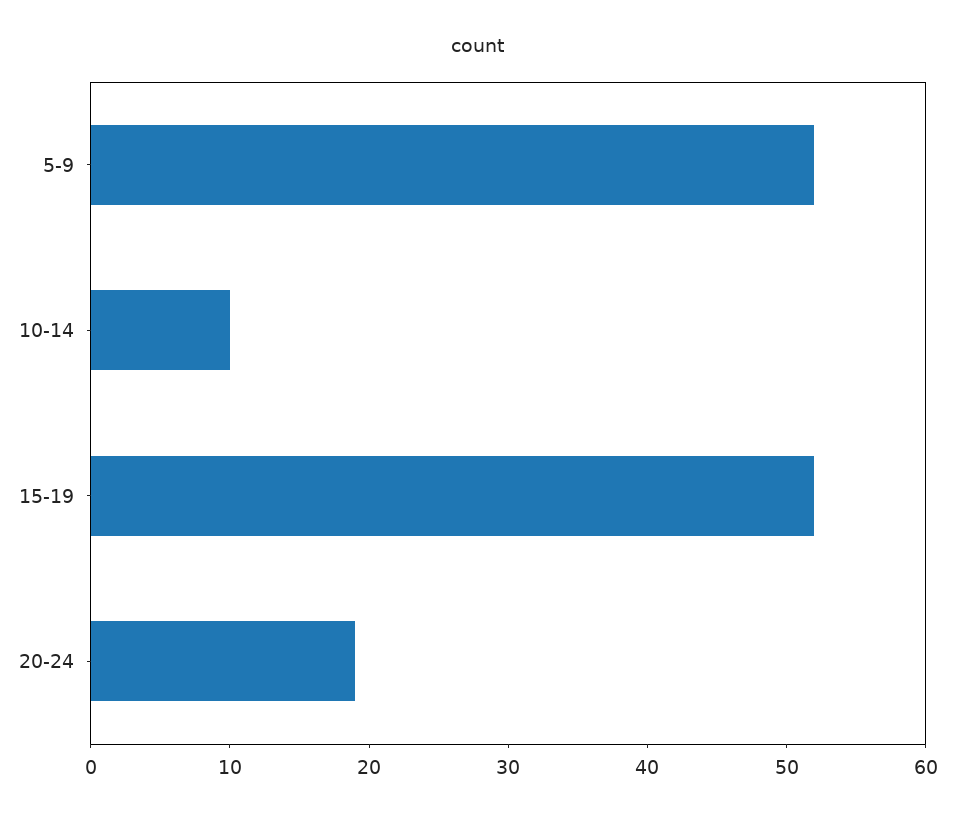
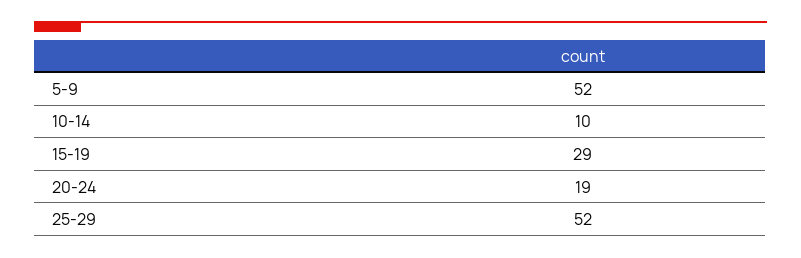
15-19: 52 -> 29
25-29: none -> 52

